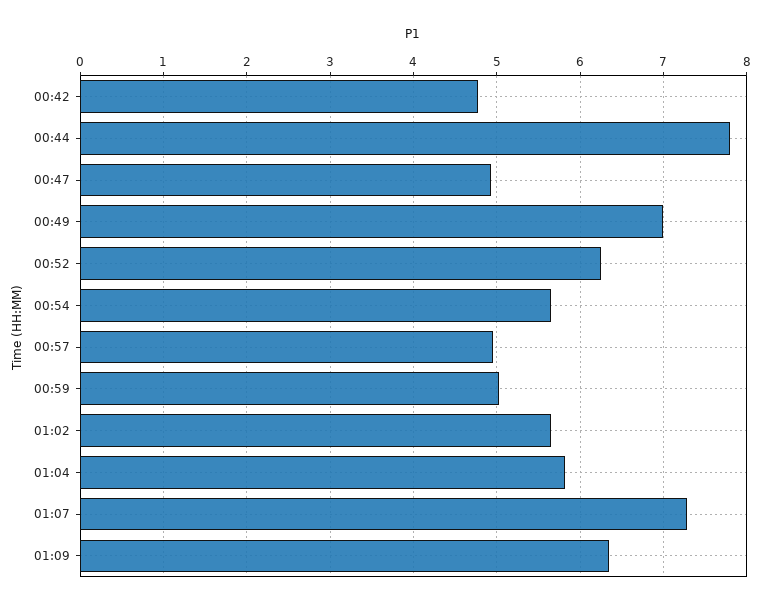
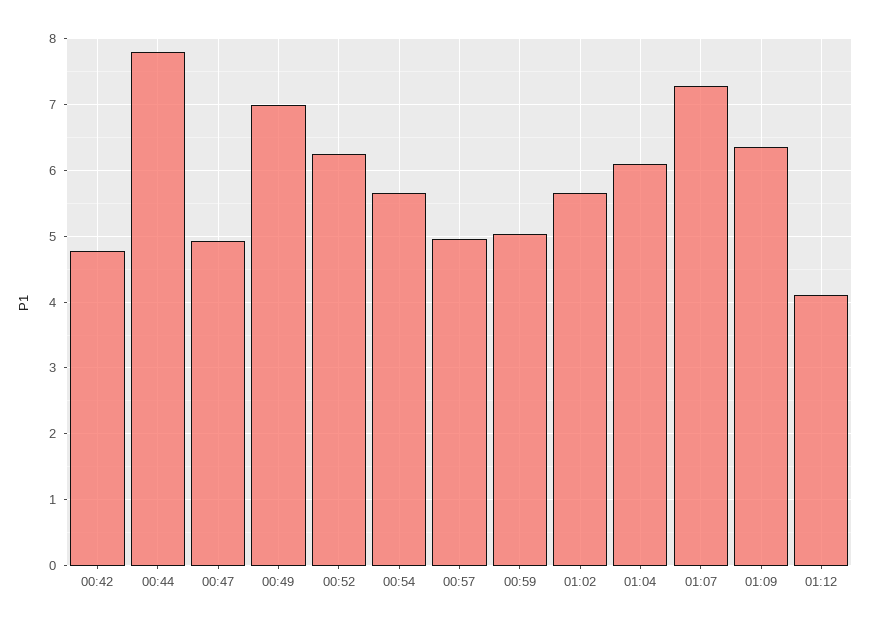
01:04: 5.8 -> 6.1
01:12: none -> 4.1

